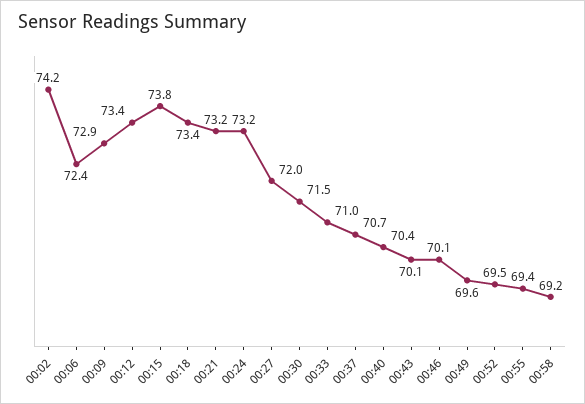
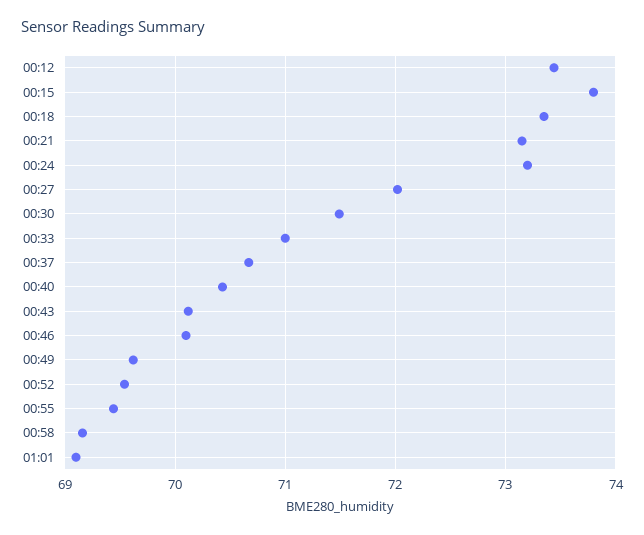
00:02: 74.2 -> none
00:06: 72.4 -> none
00:09: 72.9 -> none
01:01: none -> 69.1

